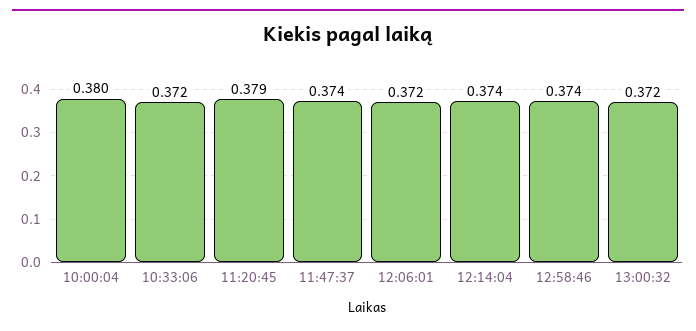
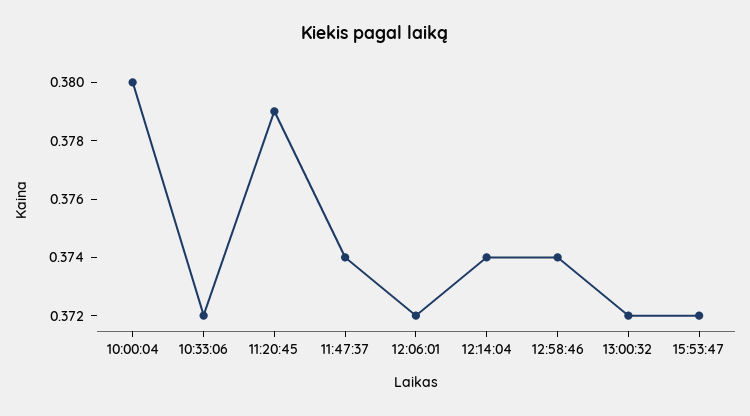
15:53:47: none -> 0.372

